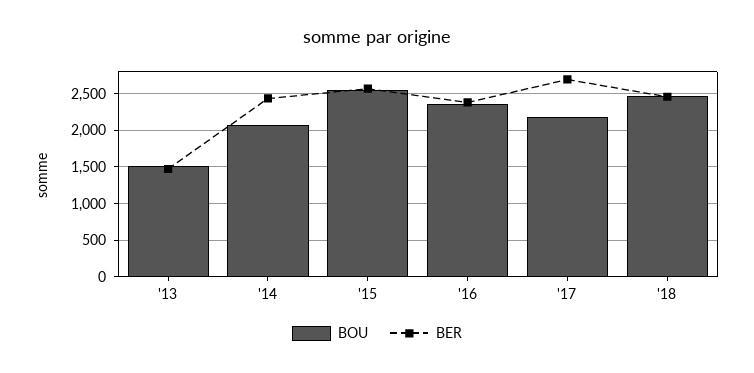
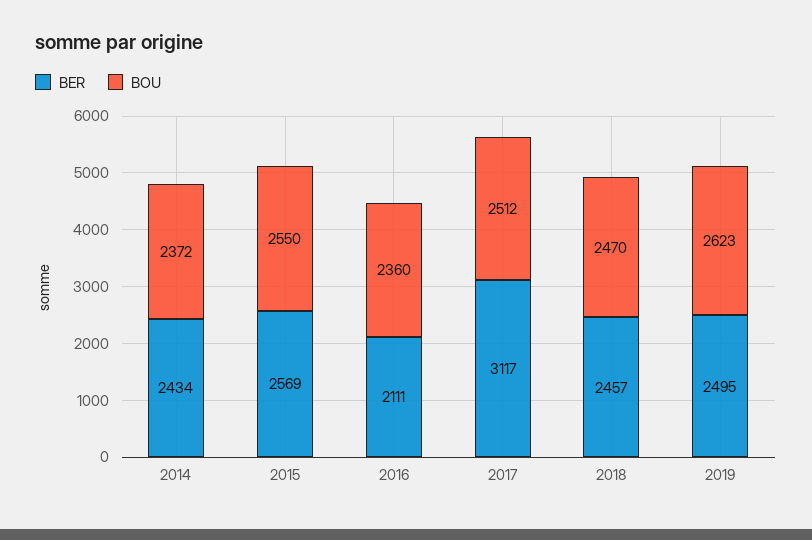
BOU, '13: 1500 -> none
BER, '13: 1500 -> none
BOU, '14: 2100 -> 2372
BER, '16: 2400 -> 2111
BOU, '17: 2200 -> 2512
BER, '17: 2700 -> 3117
BER, 2019: none -> 2495
BOU, 2019: none -> 2623

